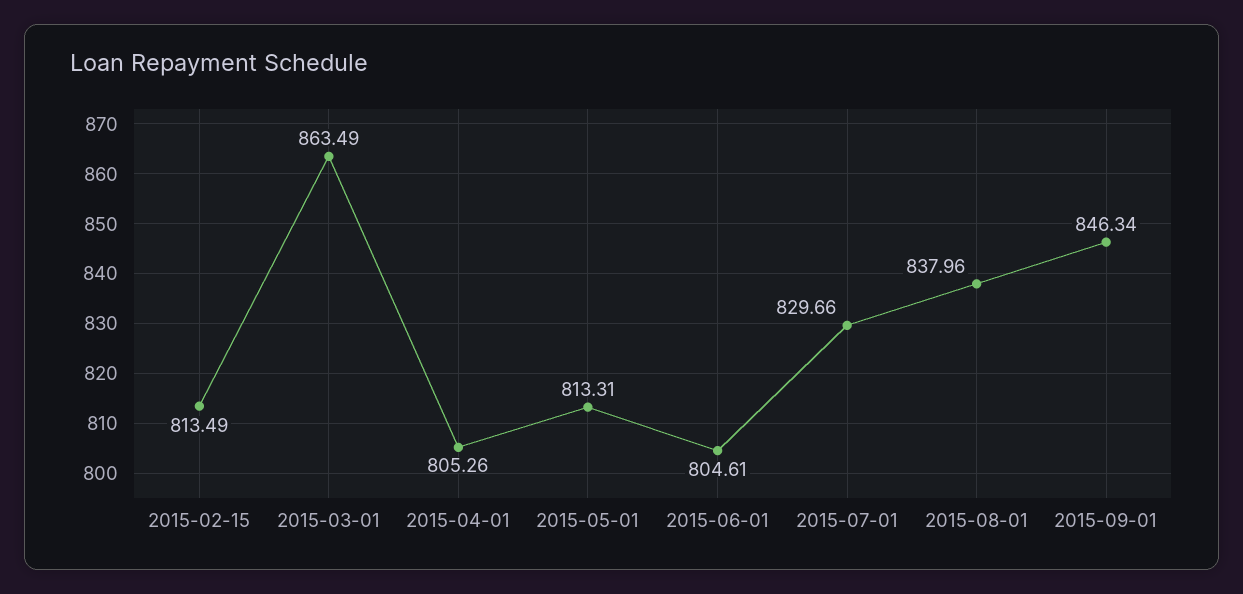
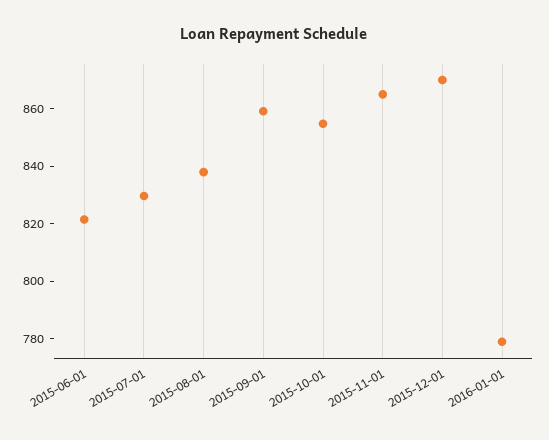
2015-02-15: 813.49 -> none
2015-03-01: 863.49 -> none
2015-04-01: 805.26 -> none
2015-05-01: 813.31 -> none
2015-06-01: 804.61 -> 820
2015-09-01: 846.34 -> 860
2015-10-01: none -> 855
2015-11-01: none -> 865
2015-12-01: none -> 870
2016-01-01: none -> 780

